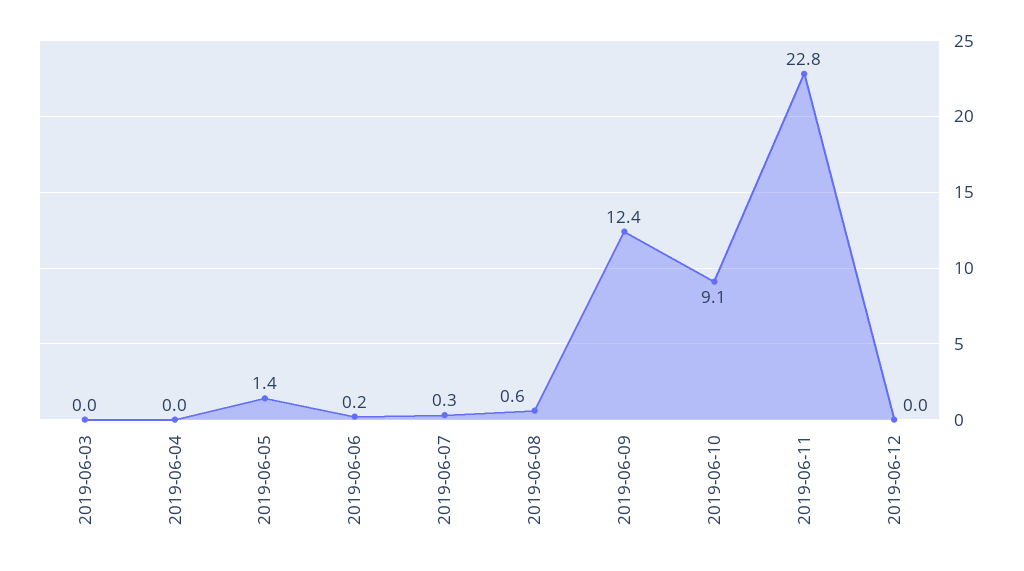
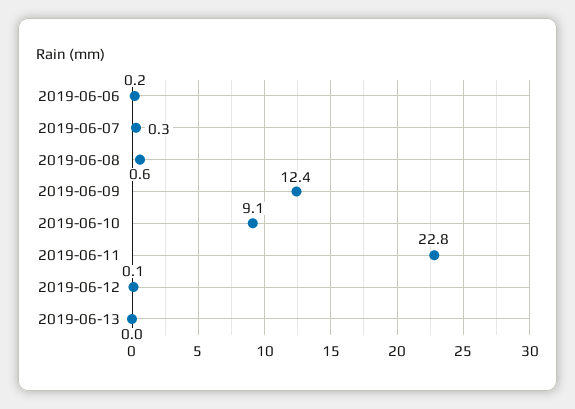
2019-06-03: 0 -> none
2019-06-04: 0 -> none
2019-06-05: 1.4 -> none
2019-06-12: 0 -> 0.1
2019-06-13: none -> 0

